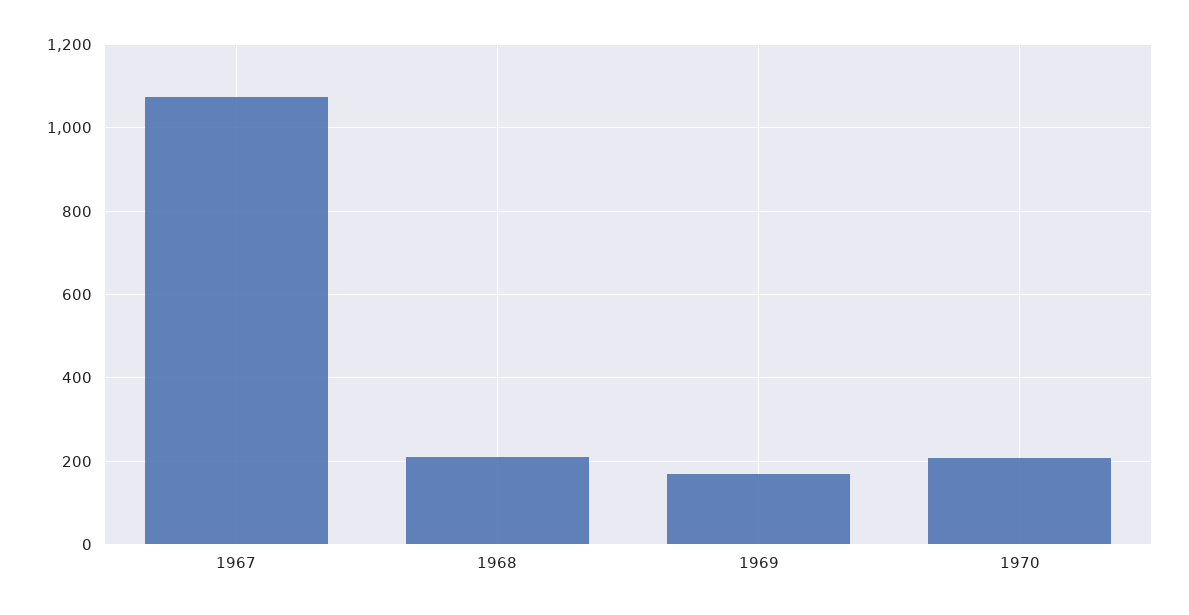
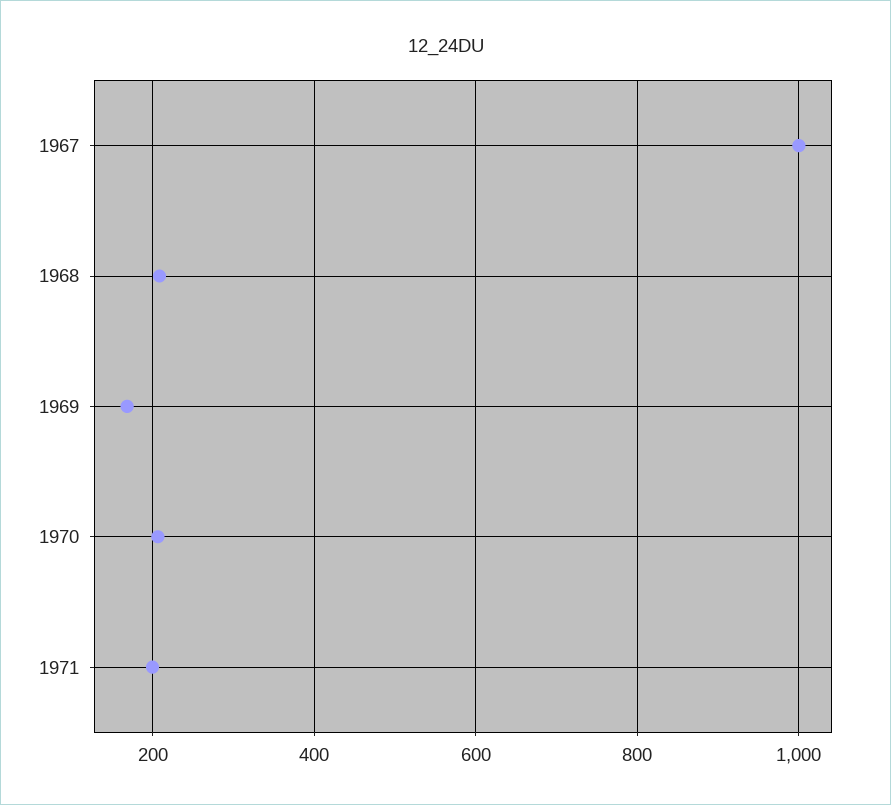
1967: 1080 -> 1000
1971: none -> 200

